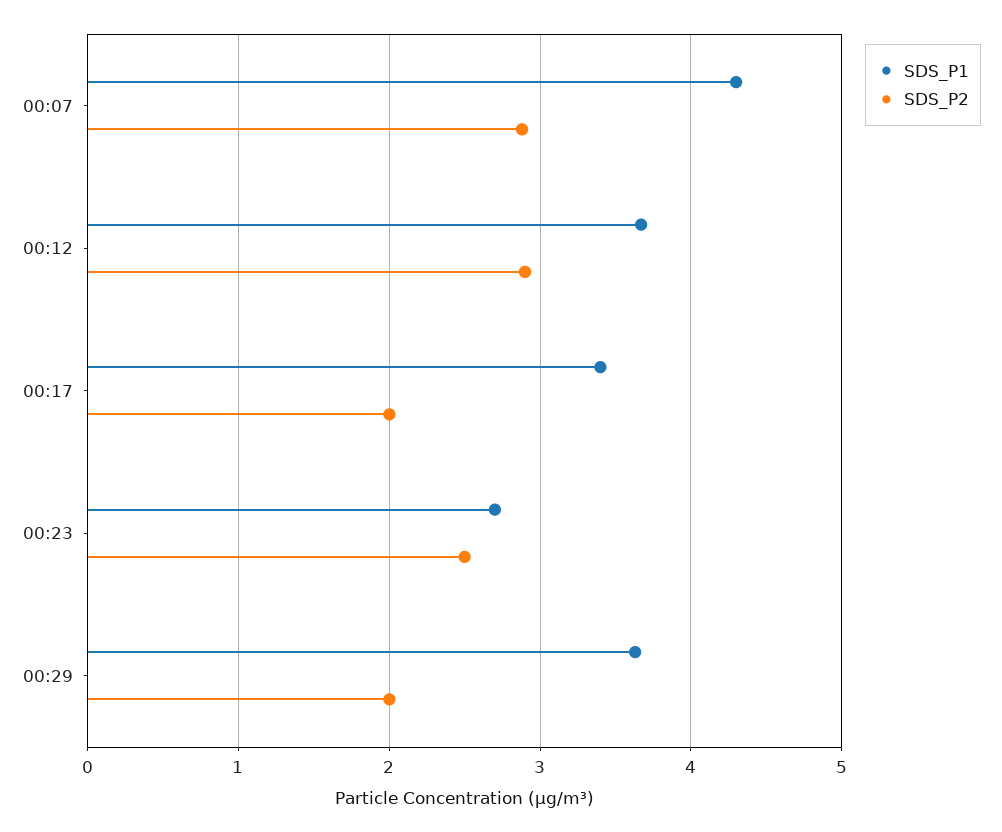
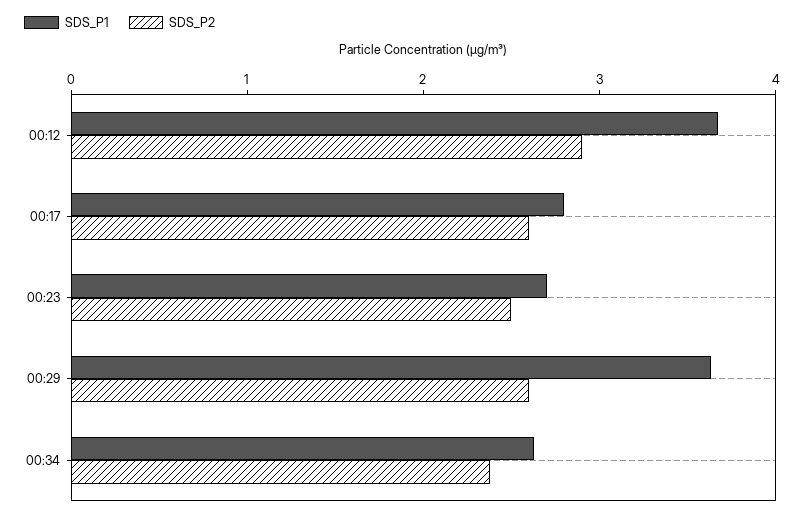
SDS_P1, 00:07: 4.3 -> none
SDS_P2, 00:07: 2.9 -> none
SDS_P1, 00:17: 3.4 -> 2.8
SDS_P2, 00:17: 2 -> 2.6
SDS_P2, 00:29: 2 -> 2.6
SDS_P1, 00:34: none -> 2.6
SDS_P2, 00:34: none -> 2.4

